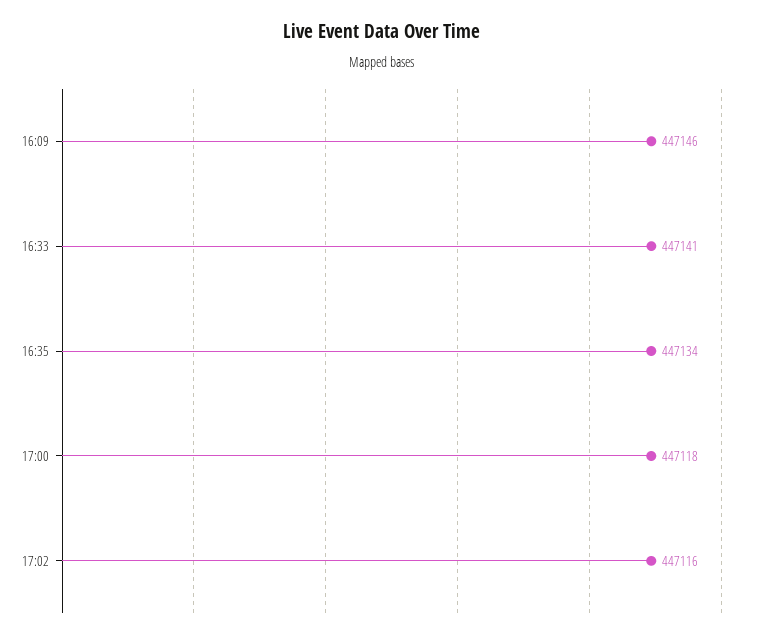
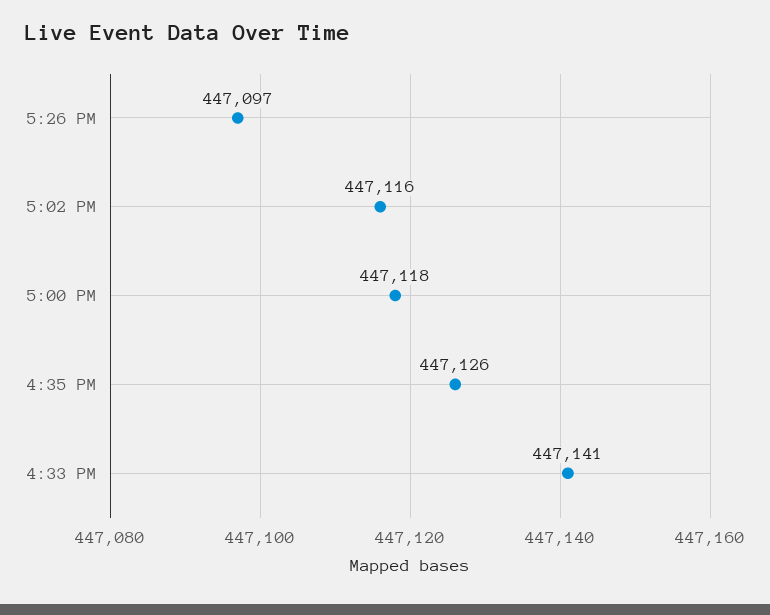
16:09: 447146 -> none
16:35: 447134 -> 447126
5:26 PM: none -> 447097

